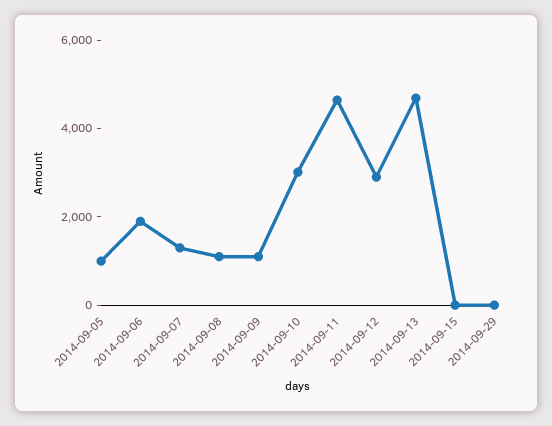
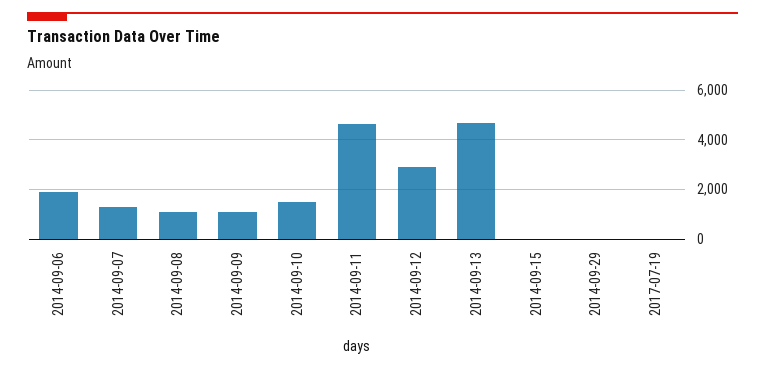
2014-09-05: 1000 -> none
2014-09-10: 3000 -> 1500
2017-07-19: none -> 0

